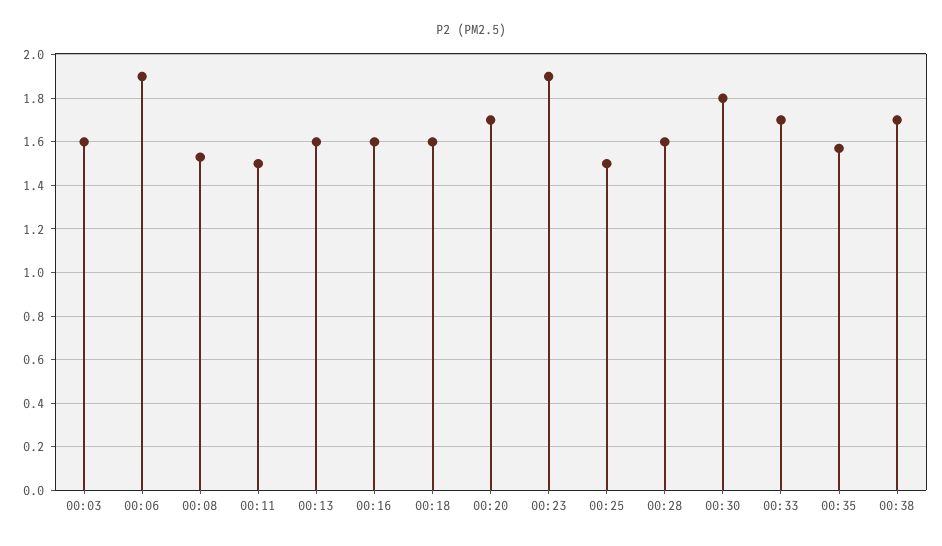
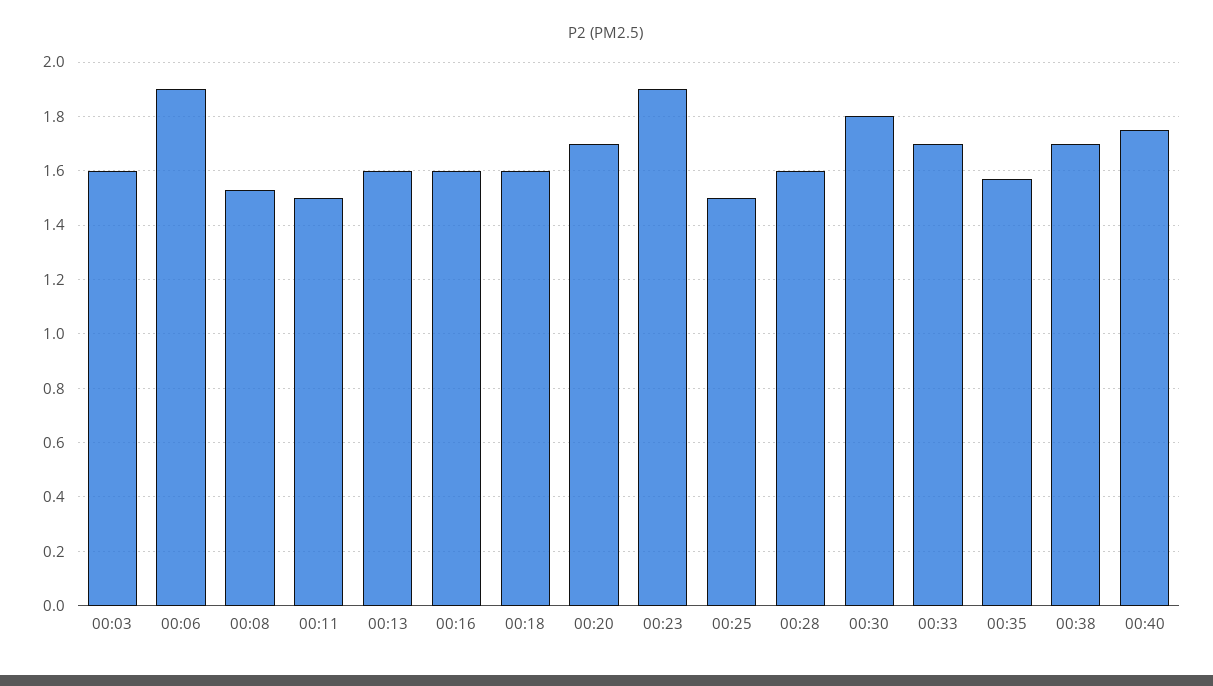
00:40: none -> 1.75

